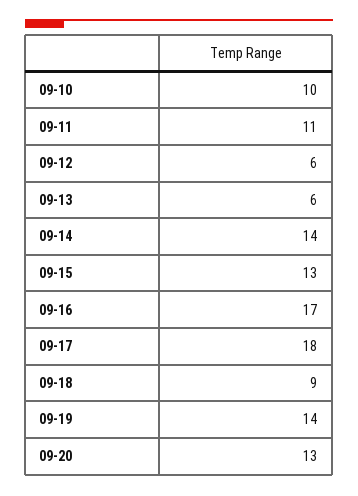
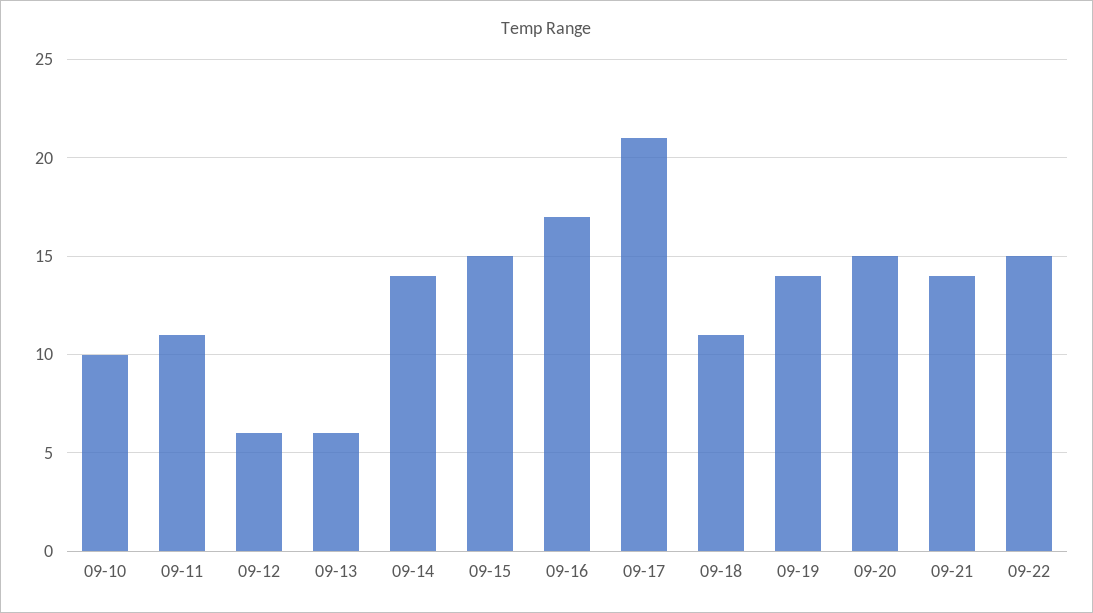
09-15: 13 -> 15
09-17: 18 -> 21
09-18: 9 -> 11
09-20: 13 -> 15
09-21: none -> 14
09-22: none -> 15

